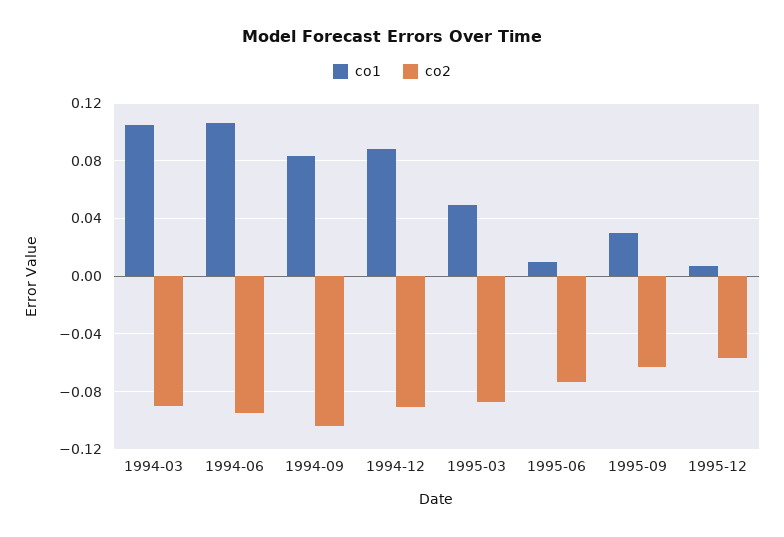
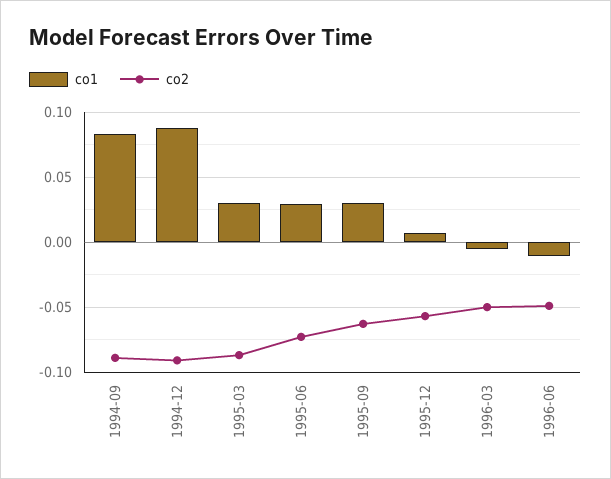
co1, 1994-03: 0.105 -> none
co2, 1994-03: -0.09 -> none
co1, 1994-06: 0.105 -> none
co2, 1994-06: -0.095 -> none
co2, 1994-09: -0.105 -> -0.09
co1, 1995-03: 0.05 -> 0.03
co1, 1995-06: 0.01 -> 0.03
co1, 1996-03: none -> -0.005
co2, 1996-03: none -> -0.05
co1, 1996-06: none -> -0.01
co2, 1996-06: none -> -0.05

